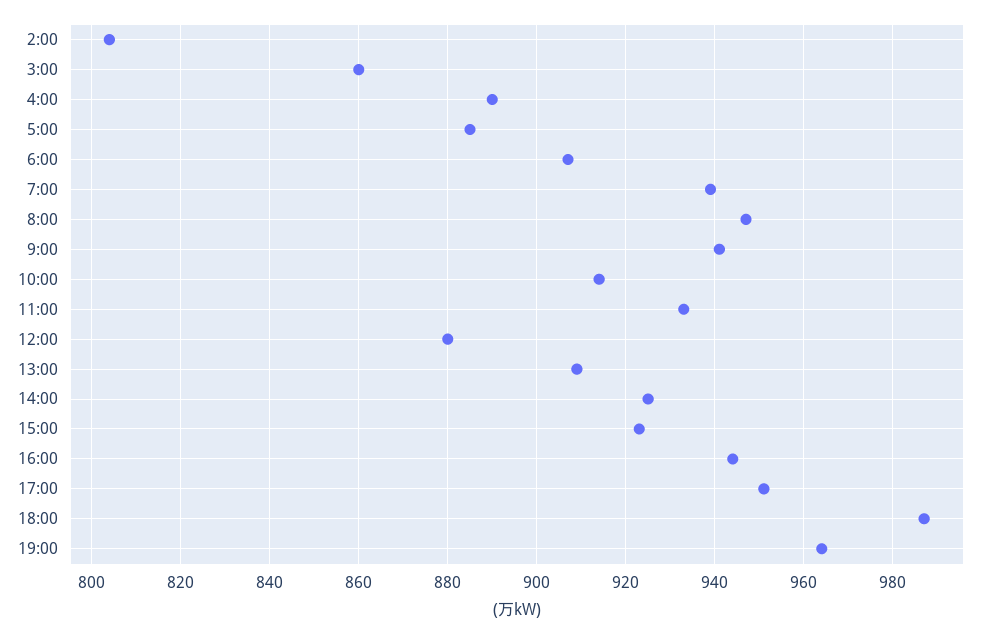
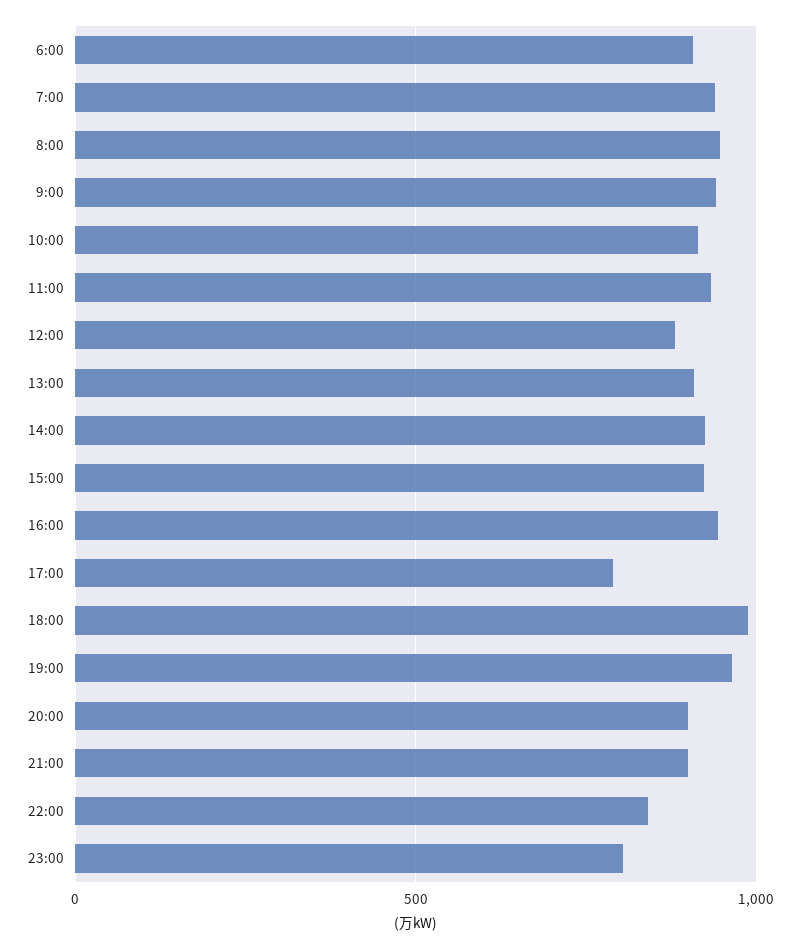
2:00: 805 -> none
3:00: 860 -> none
4:00: 890 -> none
5:00: 885 -> none
17:00: 950 -> 800
20:00: none -> 900
21:00: none -> 900
22:00: none -> 850
23:00: none -> 800

